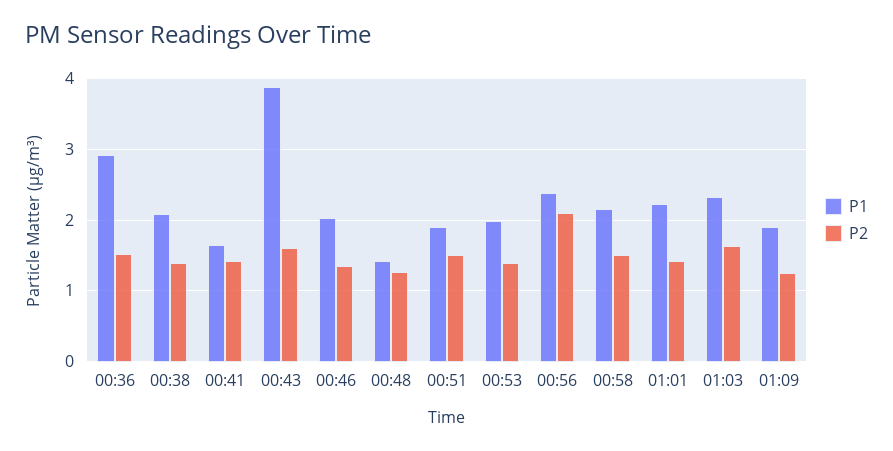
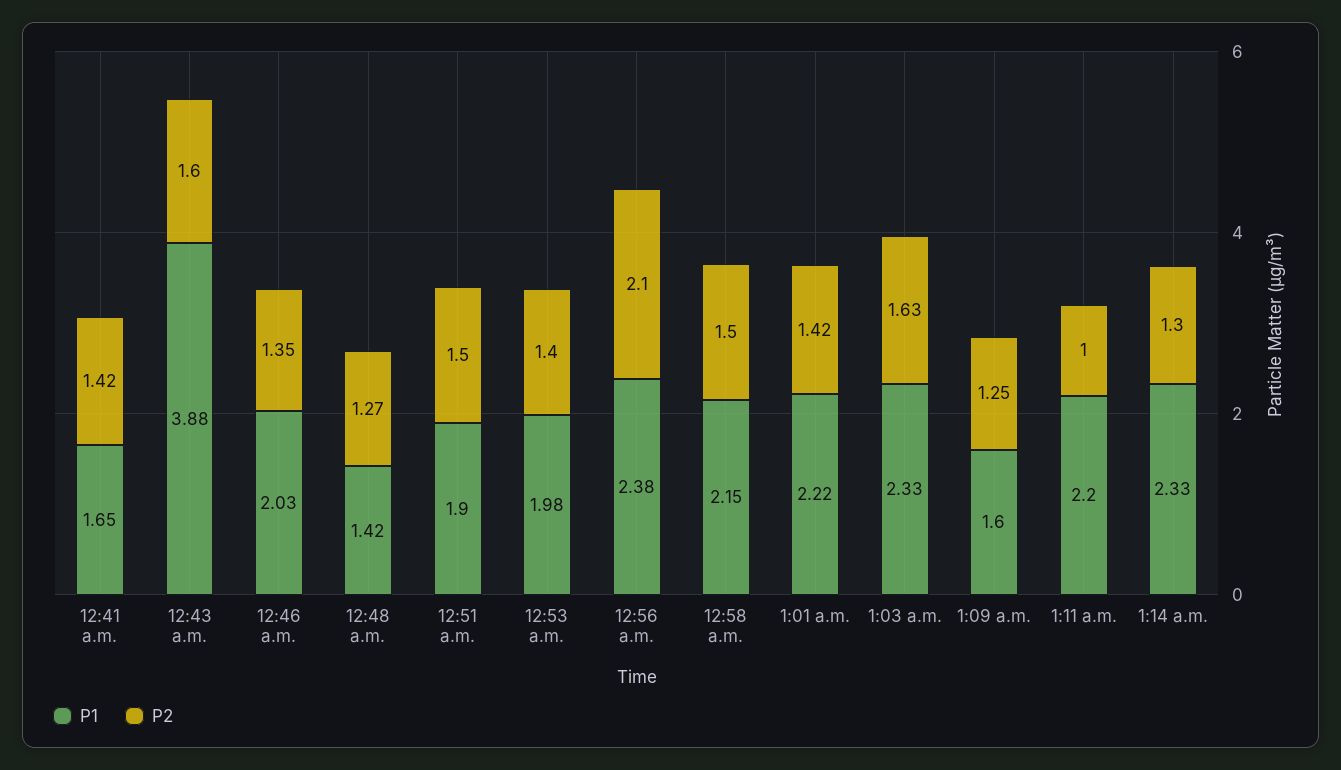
P1, 00:36: 2.9 -> none
P2, 00:36: 1.5 -> none
P1, 00:38: 2.1 -> none
P2, 00:38: 1.4 -> none
P1, 01:09: 1.9 -> 1.6
P1, 1:11 a.m.: none -> 2.2
P2, 1:11 a.m.: none -> 1
P1, 1:14 a.m.: none -> 2.33
P2, 1:14 a.m.: none -> 1.3

